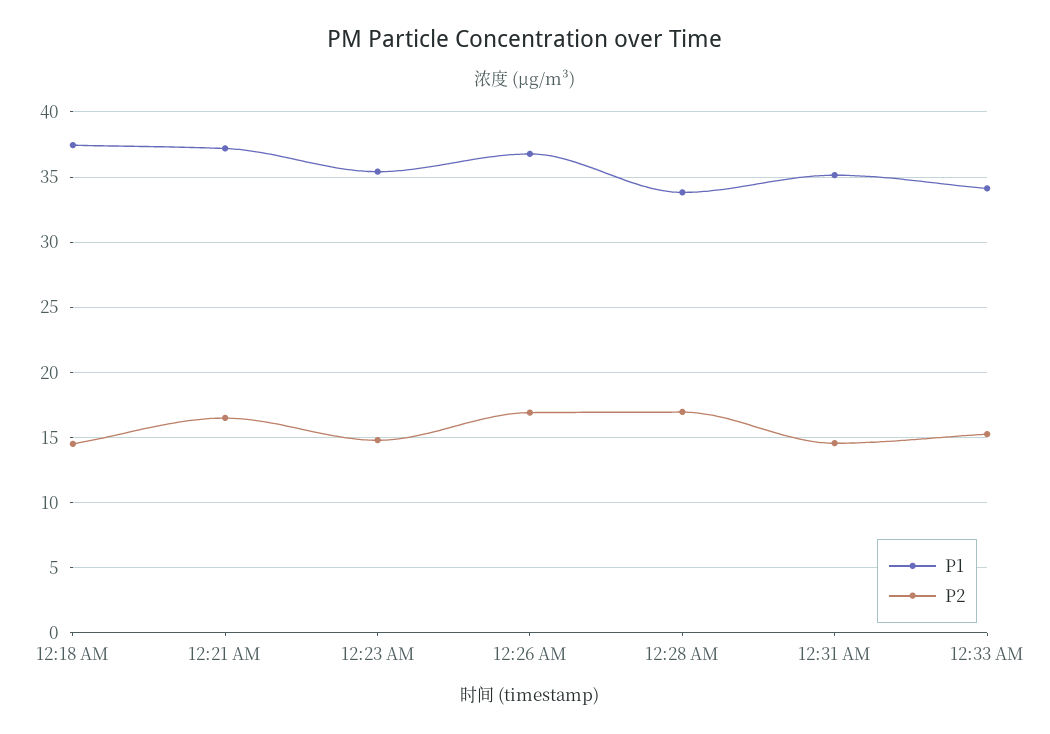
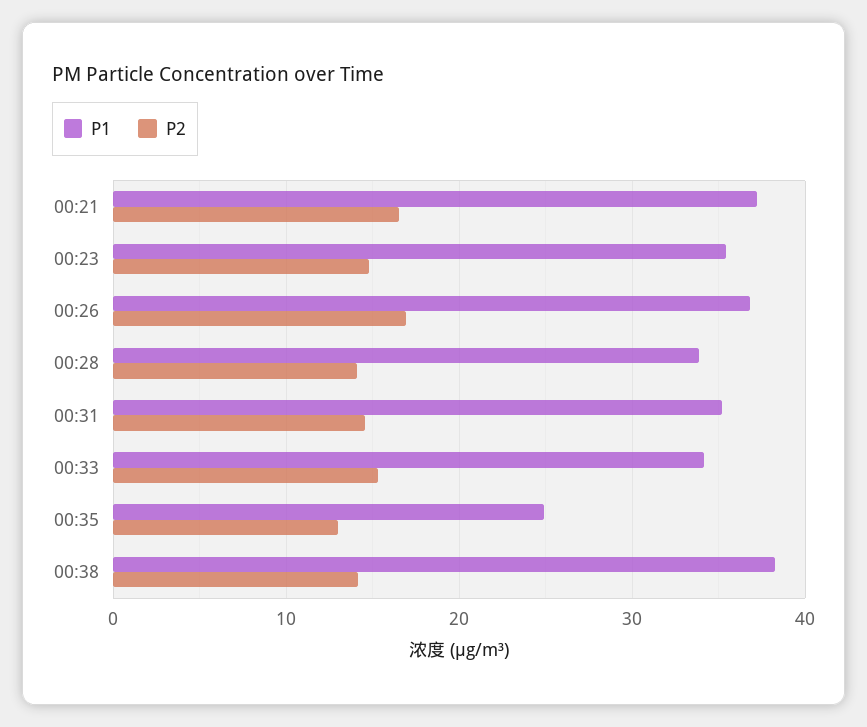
P1, 12:18 AM: 37.5 -> none
P2, 12:18 AM: 14.5 -> none
P2, 12:28 AM: 17 -> 14
P1, 00:35: none -> 25
P2, 00:35: none -> 13
P1, 00:38: none -> 38
P2, 00:38: none -> 14

